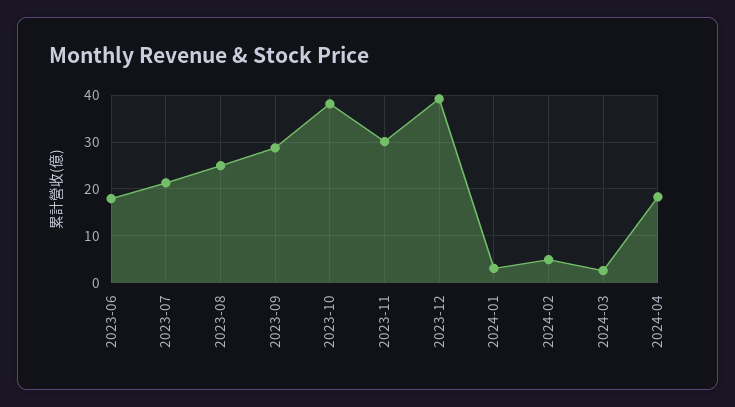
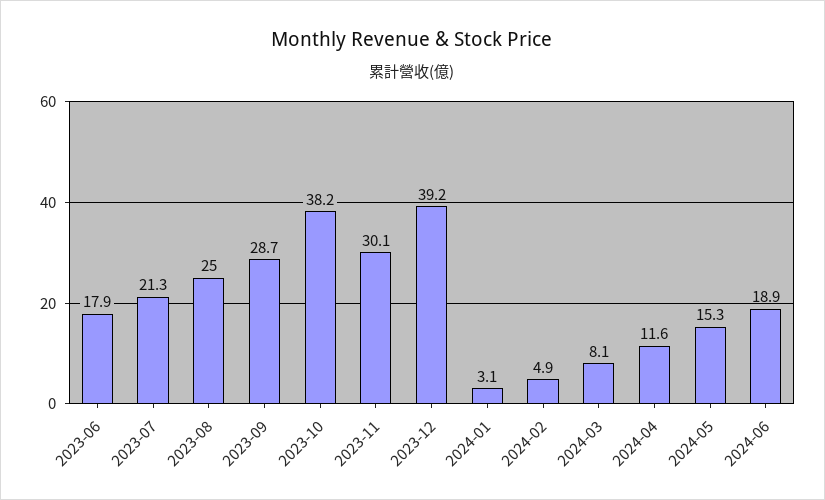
2024-03: 2 -> 8.1
2024-04: 18 -> 11.6
2024-05: none -> 15.3
2024-06: none -> 18.9

